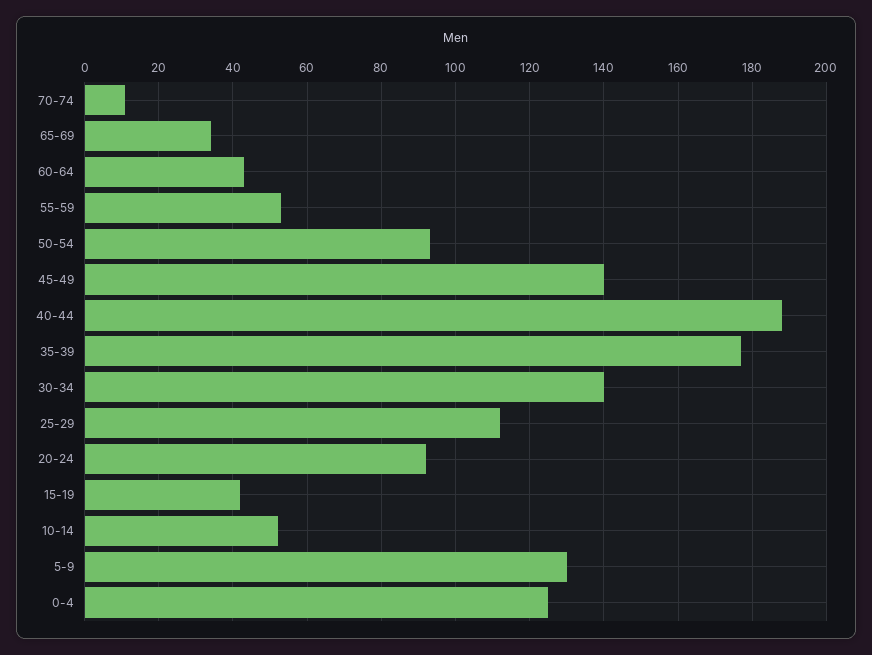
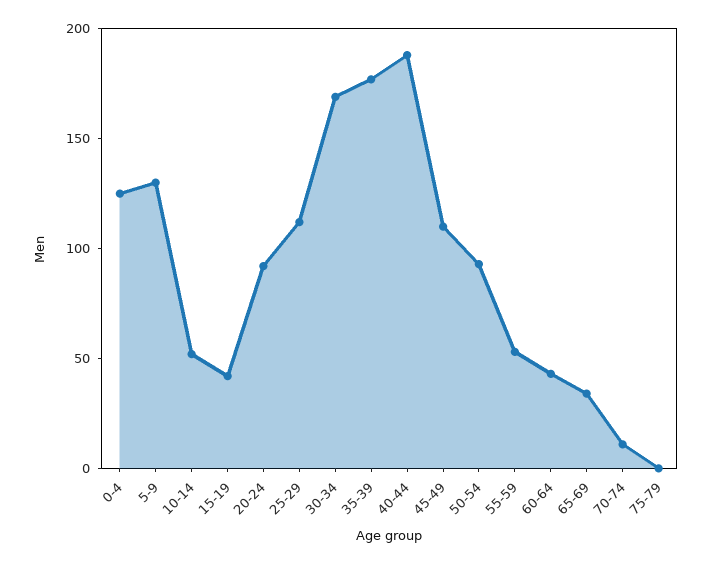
45-49: 140 -> 110
30-34: 140 -> 170
75-79: none -> 0

